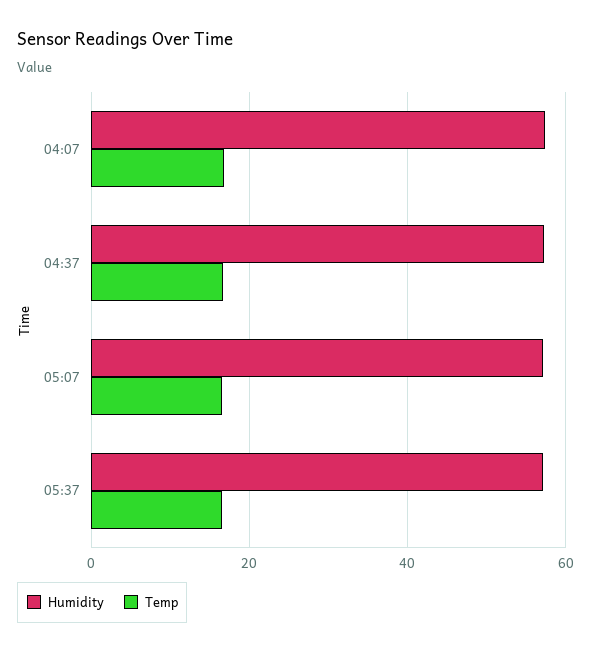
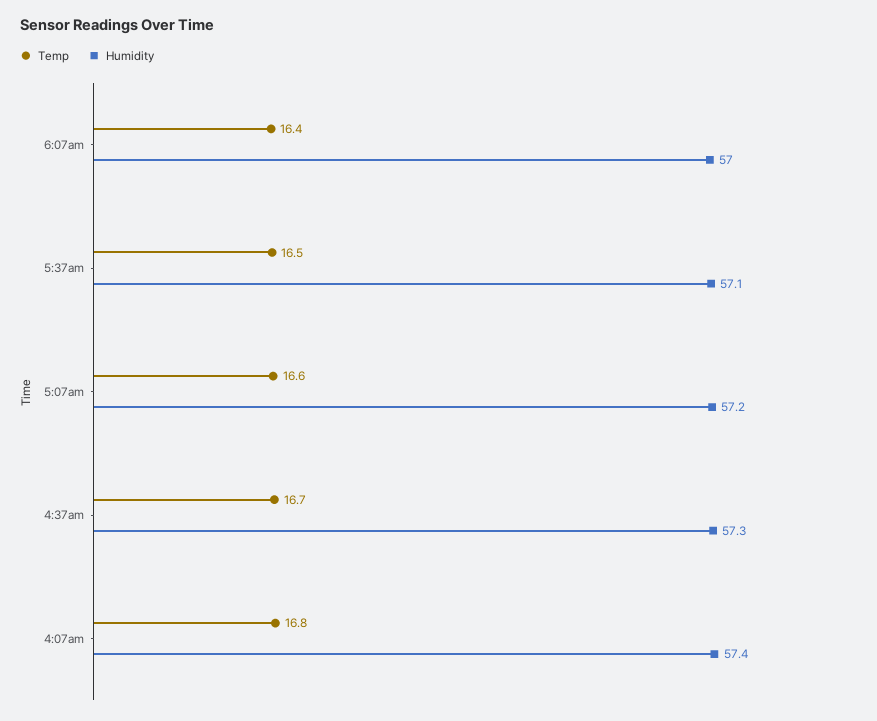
Temp, 6:07am: none -> 16.4
Humidity, 6:07am: none -> 57

